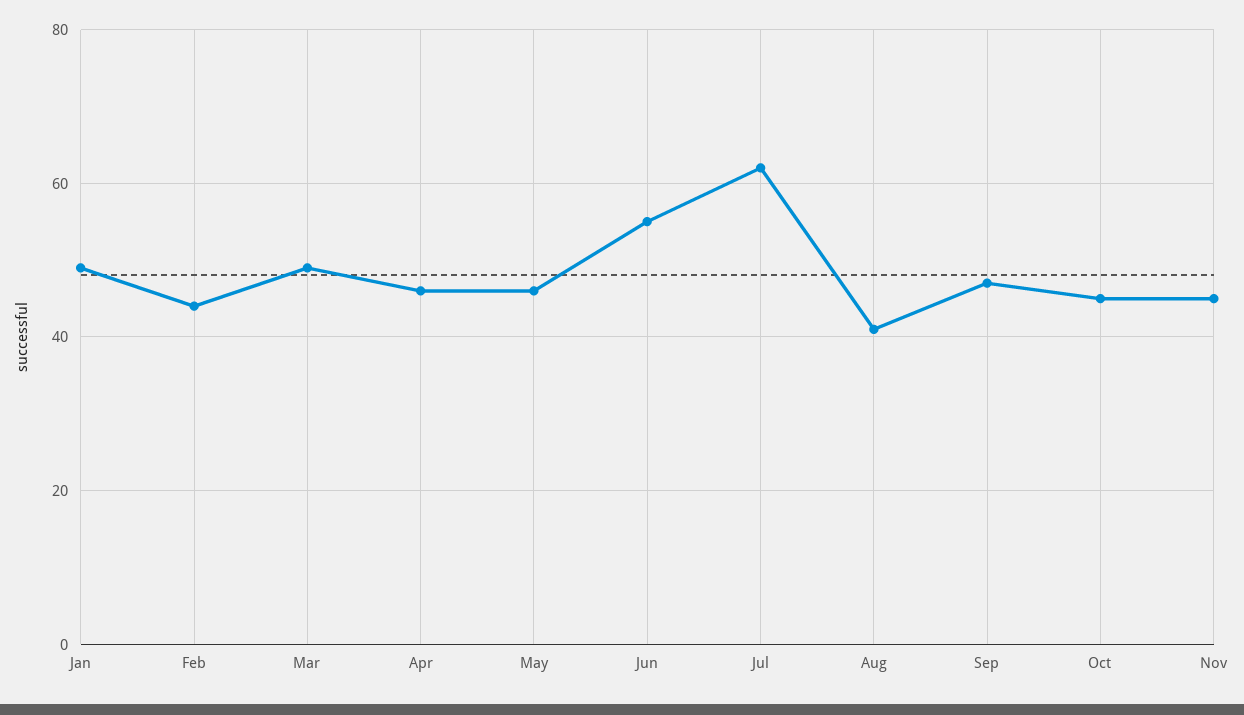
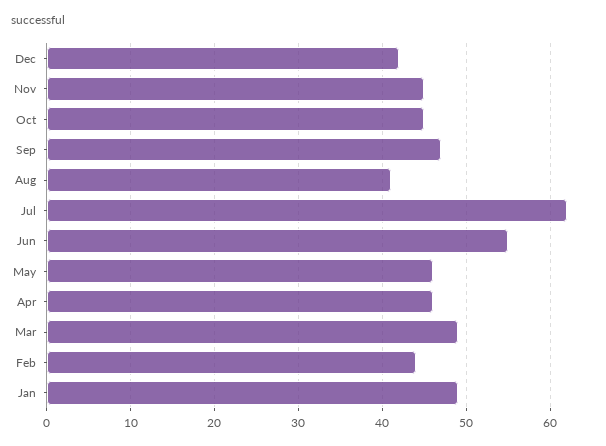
Dec: none -> 42

